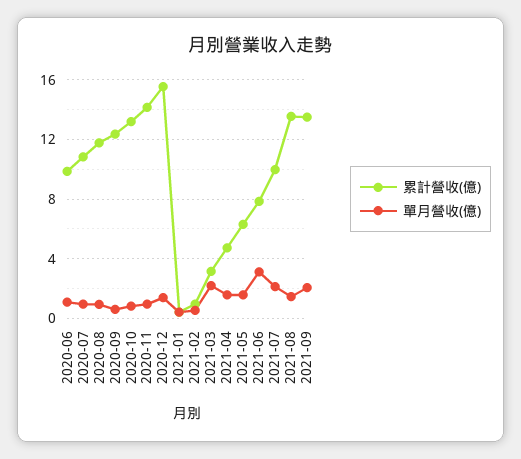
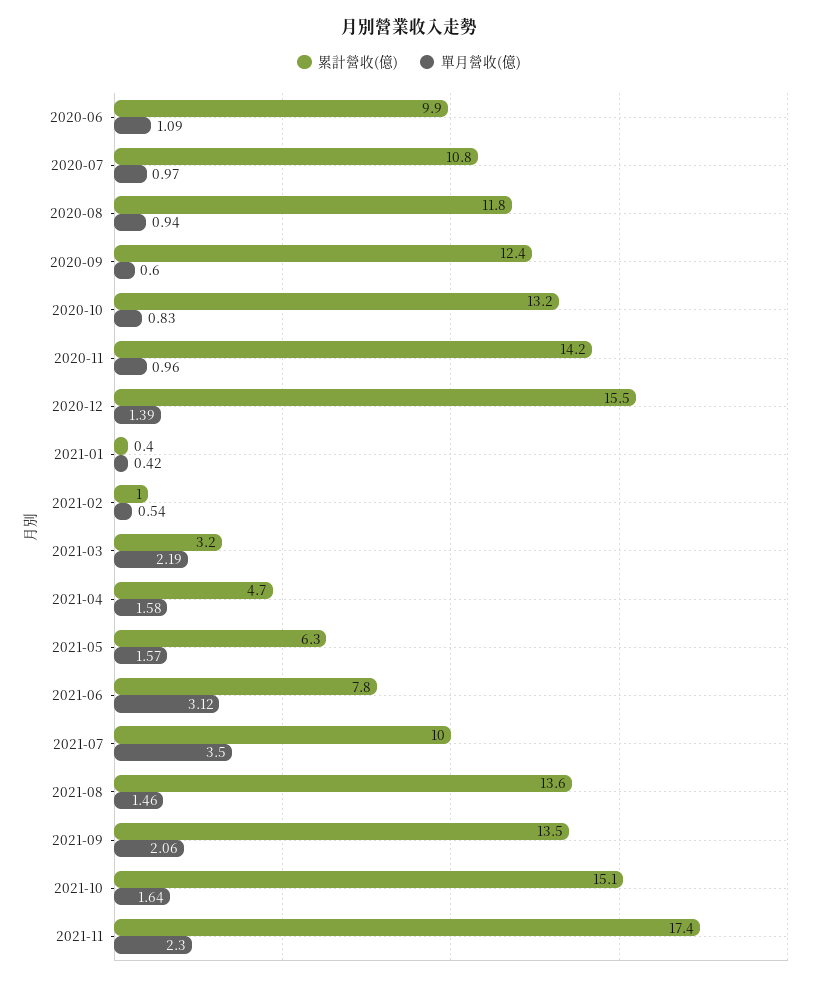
單月營收(億), 2021-07: 2 -> 3.5
累計營收(億), 2021-10: none -> 15.1
單月營收(億), 2021-10: none -> 1.64
累計營收(億), 2021-11: none -> 17.4
單月營收(億), 2021-11: none -> 2.3

